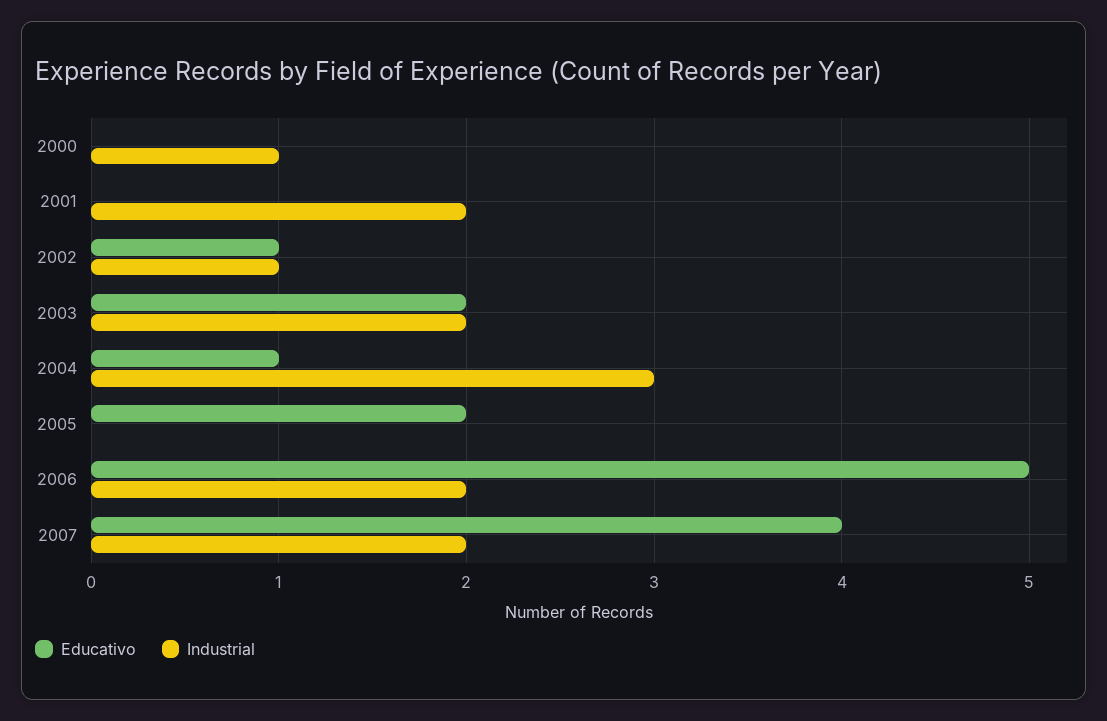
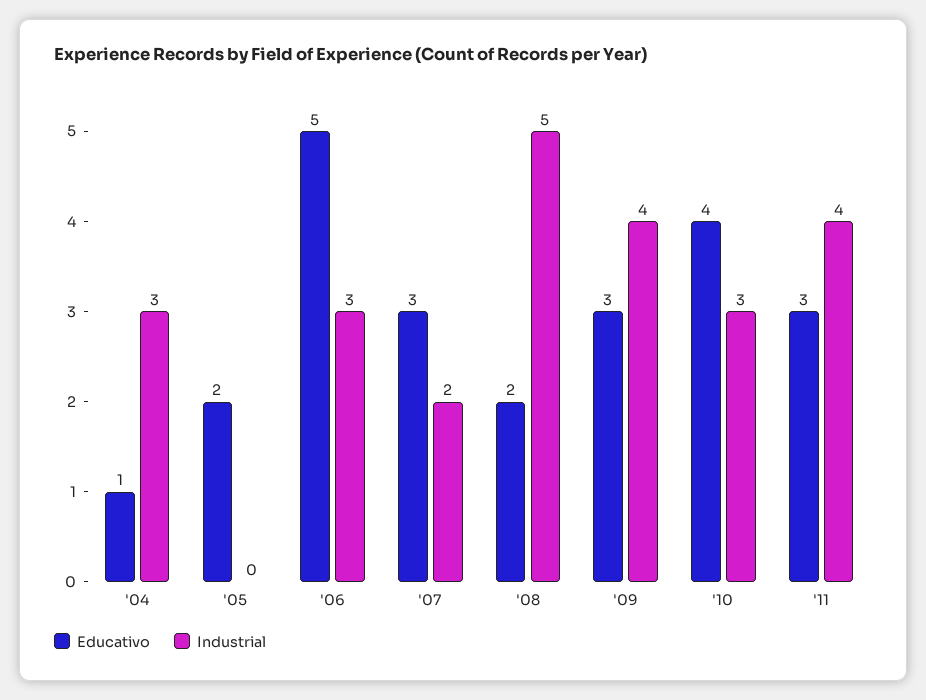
Educativo, 2000: 0 -> none
Industrial, 2000: 1 -> none
Educativo, 2001: 0 -> none
Industrial, 2001: 2 -> none
Educativo, 2002: 1 -> none
Industrial, 2002: 1 -> none
Educativo, 2003: 2 -> none
Industrial, 2003: 2 -> none
Industrial, 2006: 2 -> 3
Educativo, 2007: 4 -> 3
Educativo, '08: none -> 2
Industrial, '08: none -> 5
Educativo, '09: none -> 3
Industrial, '09: none -> 4
Educativo, '10: none -> 4
Industrial, '10: none -> 3
Educativo, '11: none -> 3
Industrial, '11: none -> 4

